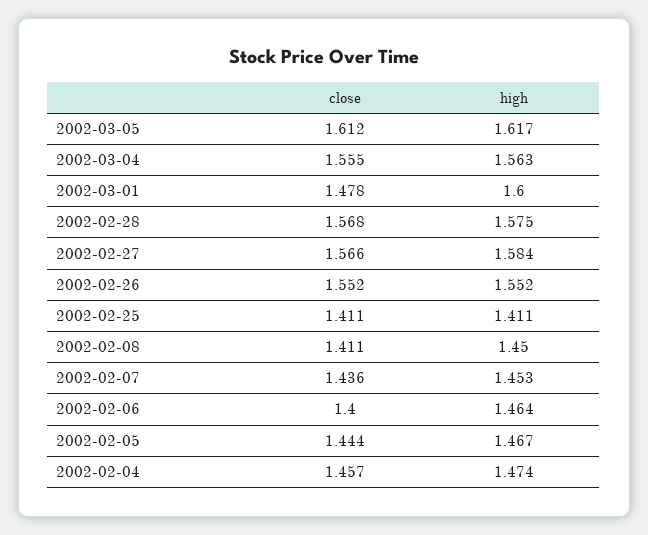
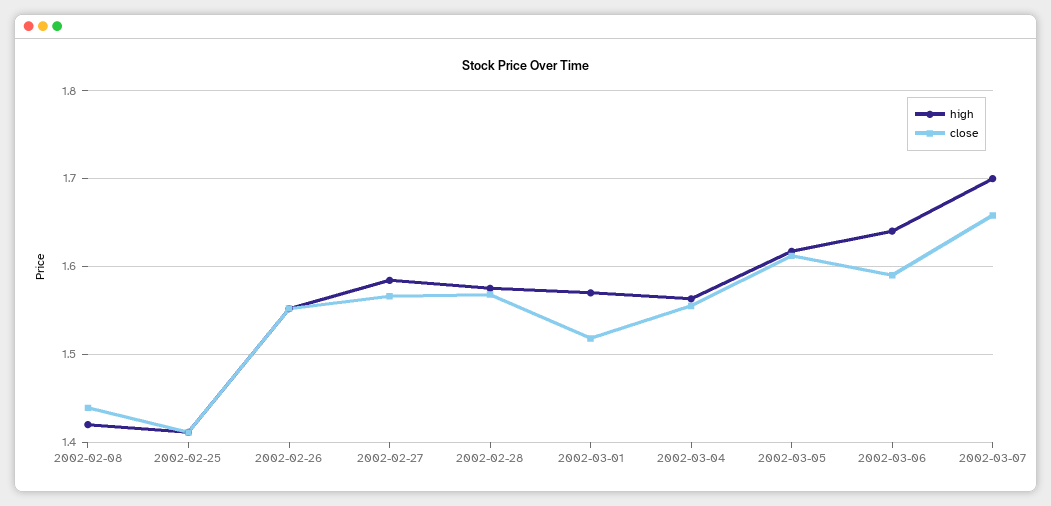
close, 2002-03-01: 1.478 -> 1.52
high, 2002-03-01: 1.6 -> 1.57
close, 2002-02-08: 1.411 -> 1.44
high, 2002-02-08: 1.45 -> 1.42
close, 2002-02-07: 1.436 -> none
high, 2002-02-07: 1.453 -> none
close, 2002-02-06: 1.4 -> none
high, 2002-02-06: 1.464 -> none
close, 2002-02-05: 1.444 -> none
high, 2002-02-05: 1.467 -> none
close, 2002-02-04: 1.457 -> none
high, 2002-02-04: 1.474 -> none
high, 2002-03-06: none -> 1.64
close, 2002-03-06: none -> 1.59
high, 2002-03-07: none -> 1.7
close, 2002-03-07: none -> 1.66

